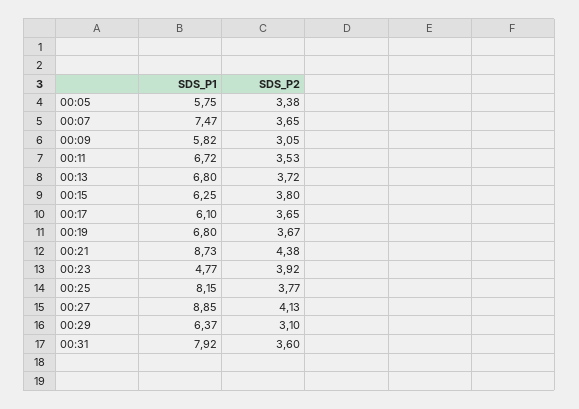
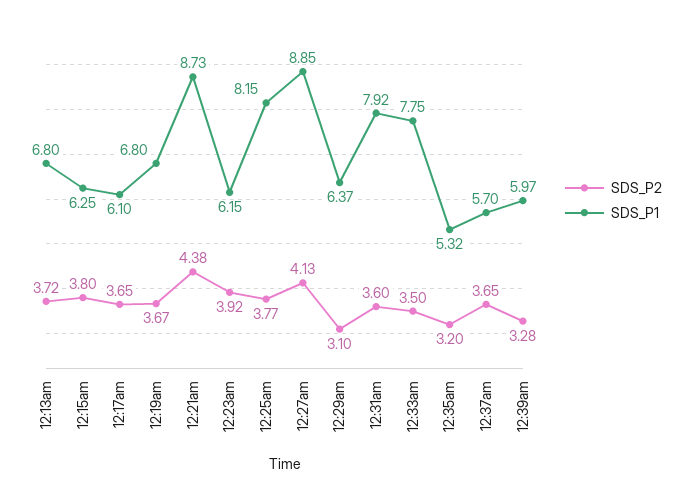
SDS_P1, 00:05: 5.75 -> none
SDS_P2, 00:05: 3.38 -> none
SDS_P1, 00:07: 7.47 -> none
SDS_P2, 00:07: 3.65 -> none
SDS_P1, 00:09: 5.82 -> none
SDS_P2, 00:09: 3.05 -> none
SDS_P1, 00:11: 6.72 -> none
SDS_P2, 00:11: 3.53 -> none
SDS_P1, 00:23: 4.77 -> 6.15
SDS_P2, 12:33am: none -> 3.5
SDS_P1, 12:33am: none -> 7.75
SDS_P2, 12:35am: none -> 3.2
SDS_P1, 12:35am: none -> 5.32
SDS_P2, 12:37am: none -> 3.65
SDS_P1, 12:37am: none -> 5.7
SDS_P2, 12:39am: none -> 3.28
SDS_P1, 12:39am: none -> 5.97

